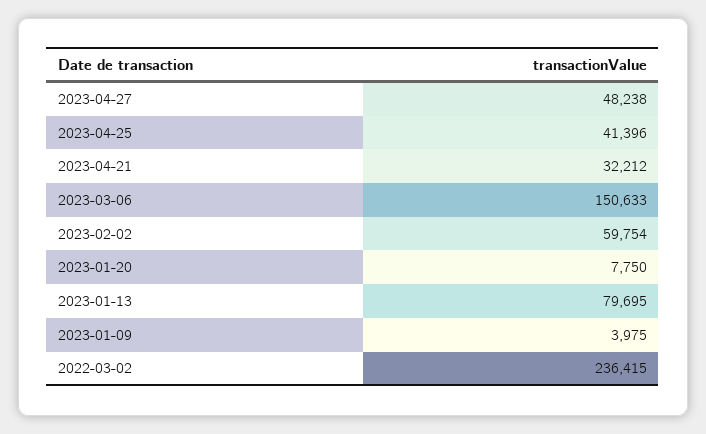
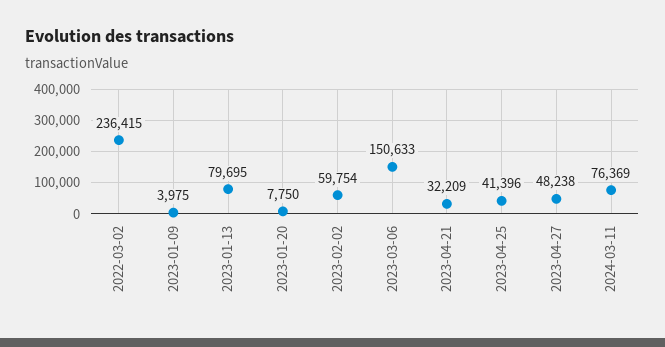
2023-04-21: 32212 -> 32209
2024-03-11: none -> 76369

